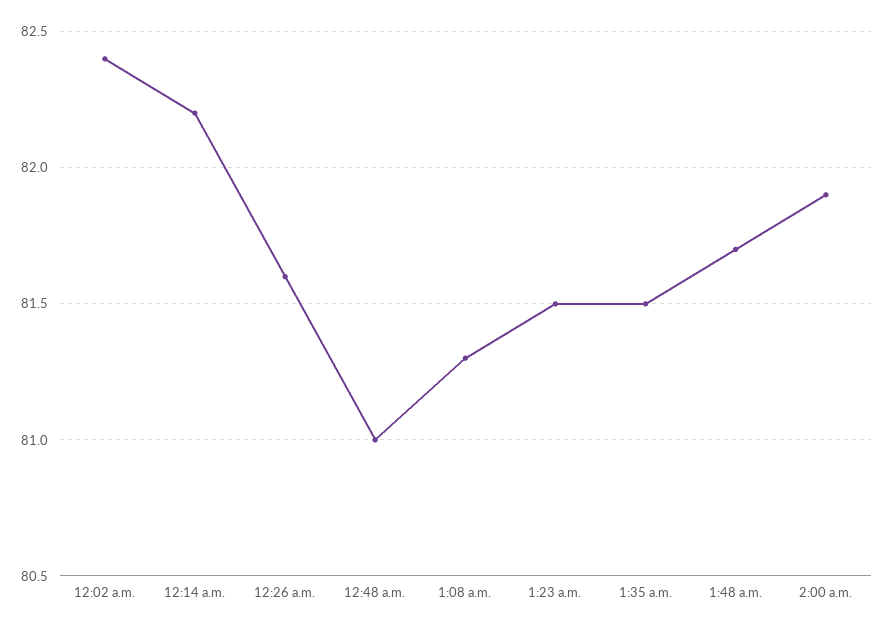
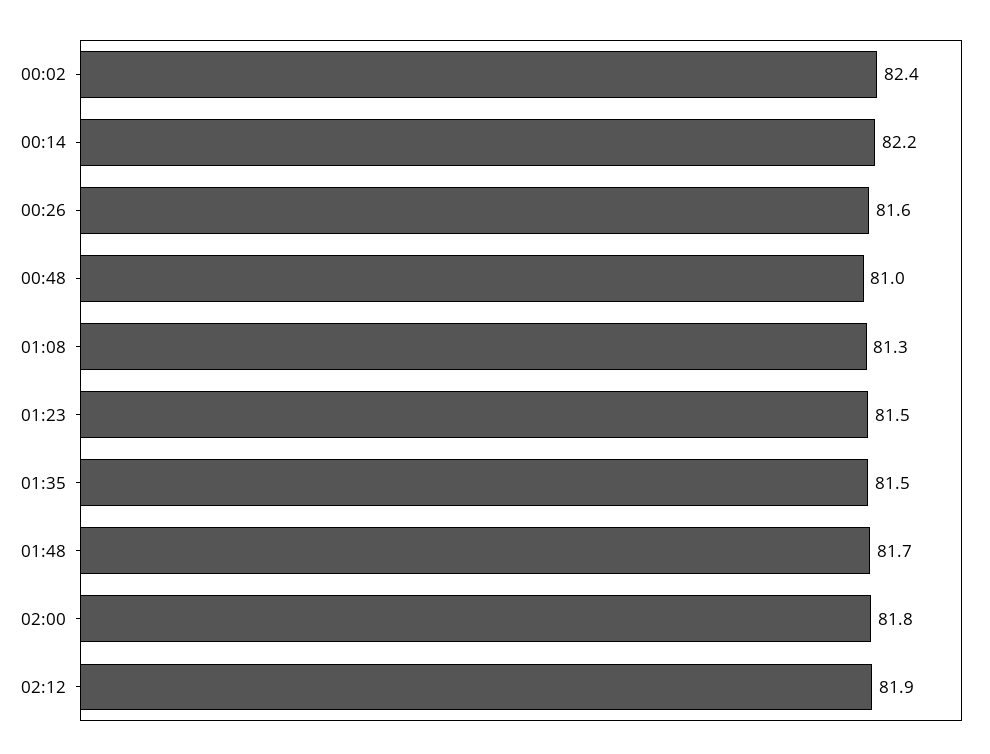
2:00 a.m.: 81.9 -> 81.8
02:12: none -> 81.9

